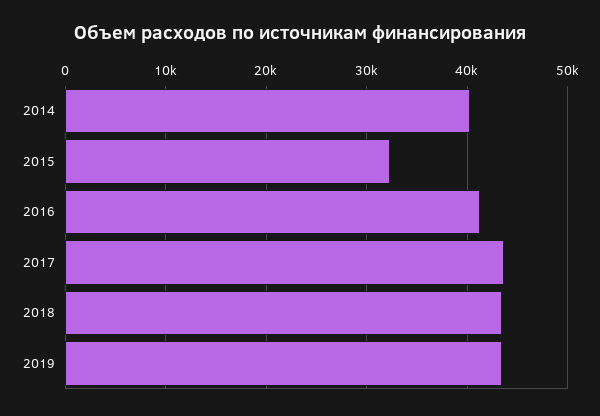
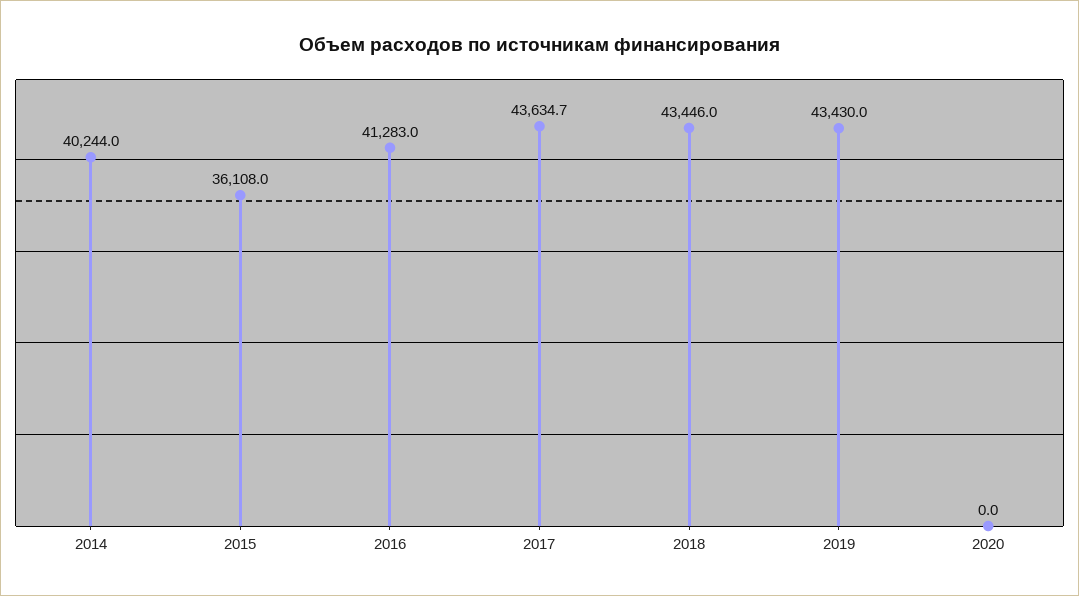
2015: 32000 -> 36108
2020: none -> 0

